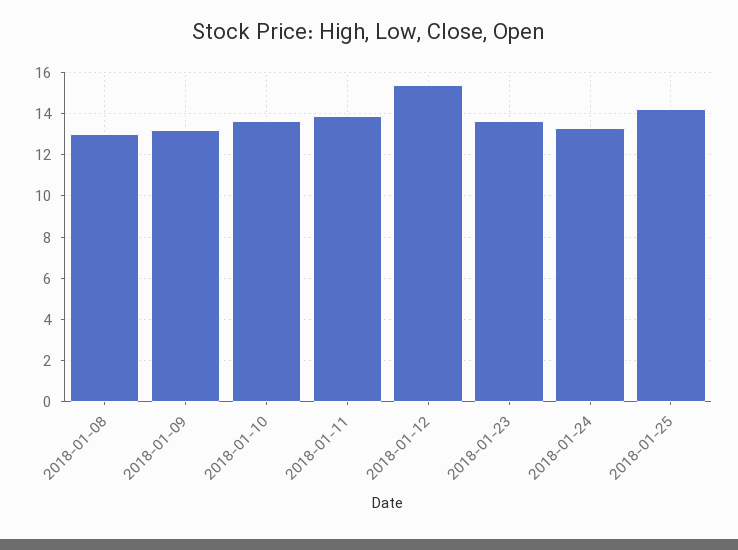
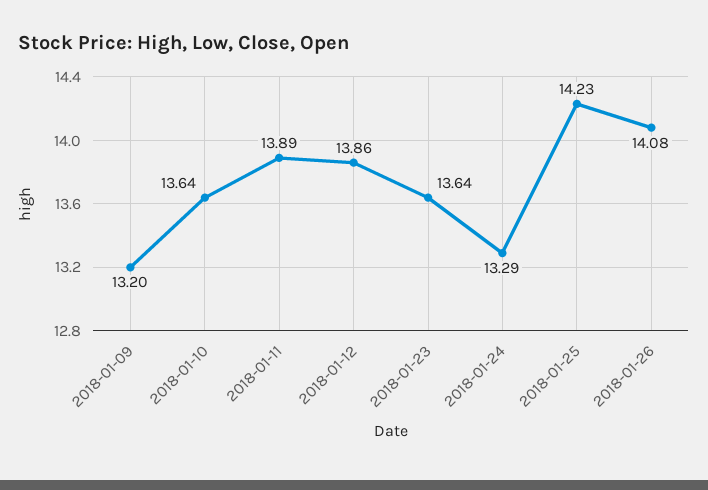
2018-01-08: 13 -> none
2018-01-12: 15.5 -> 13.86
2018-01-26: none -> 14.08

